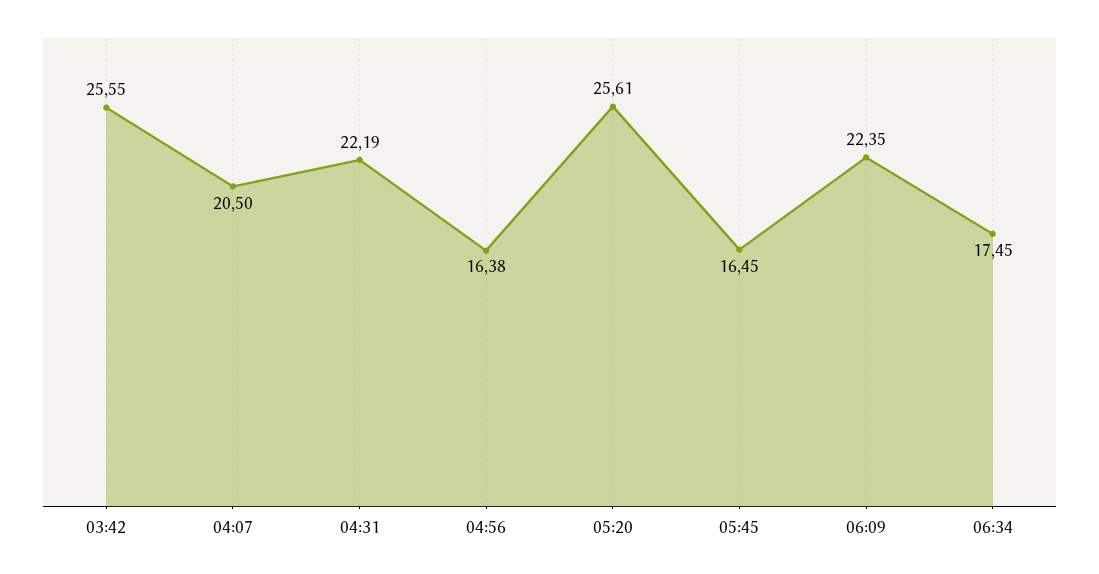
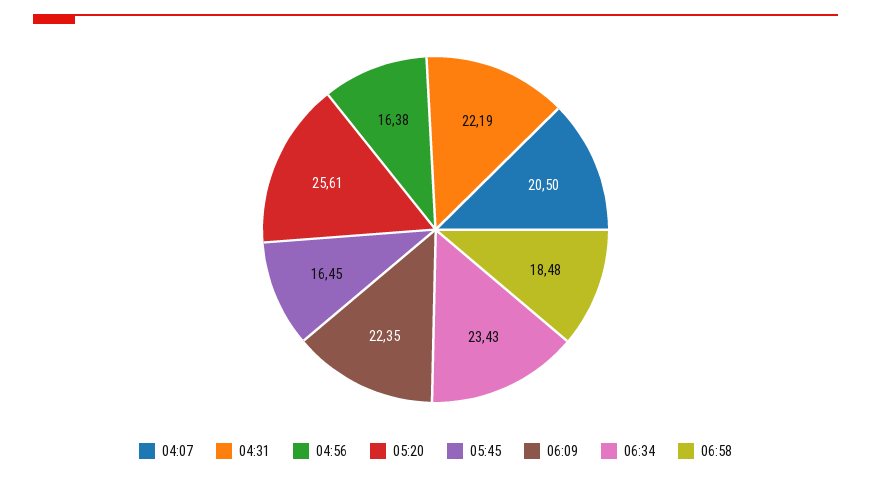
03:42: 25.55 -> none
06:34: 17.45 -> 23.43
06:58: none -> 18.48

